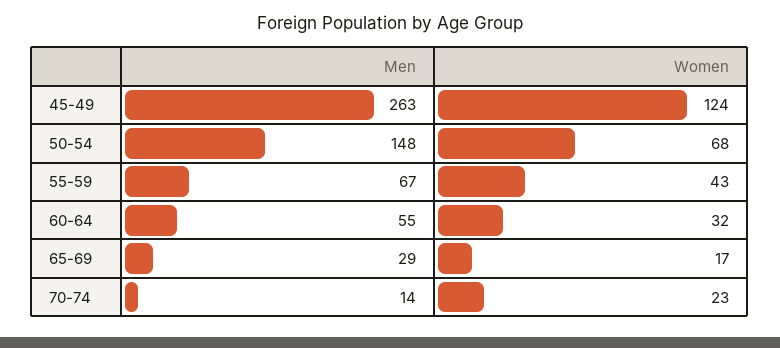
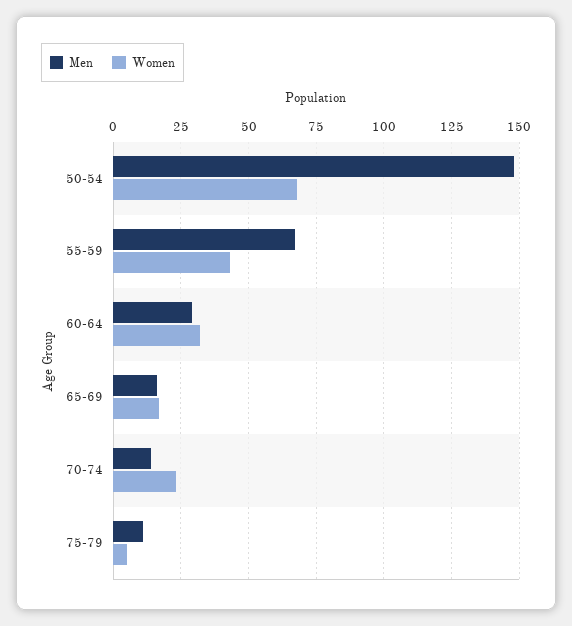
Men, 45-49: 263 -> none
Women, 45-49: 124 -> none
Men, 60-64: 55 -> 30
Men, 65-69: 29 -> 15
Men, 75-79: none -> 10
Women, 75-79: none -> 5

